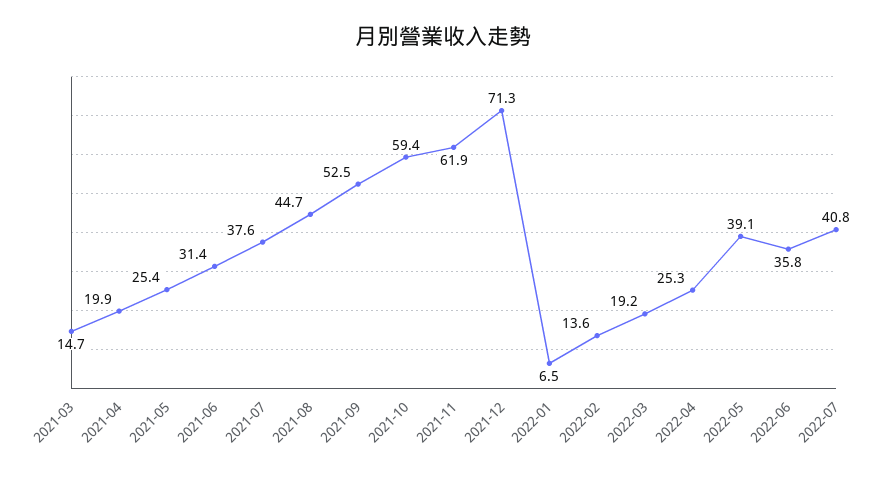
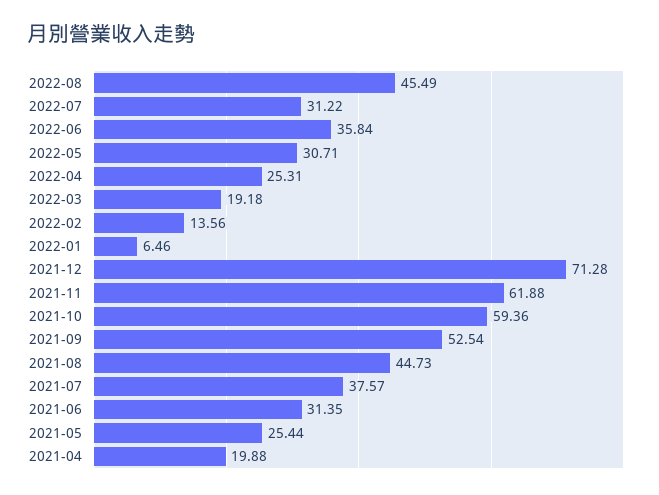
2021-03: 14.7 -> none
2022-05: 39.1 -> 30.71
2022-07: 40.8 -> 31.22
2022-08: none -> 45.49

